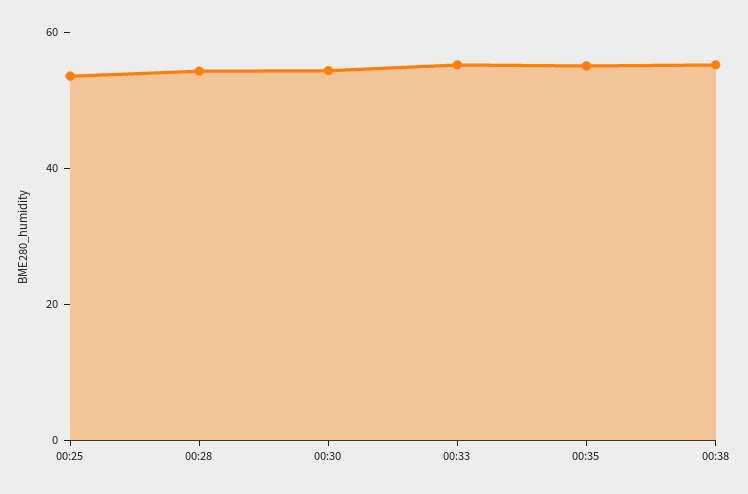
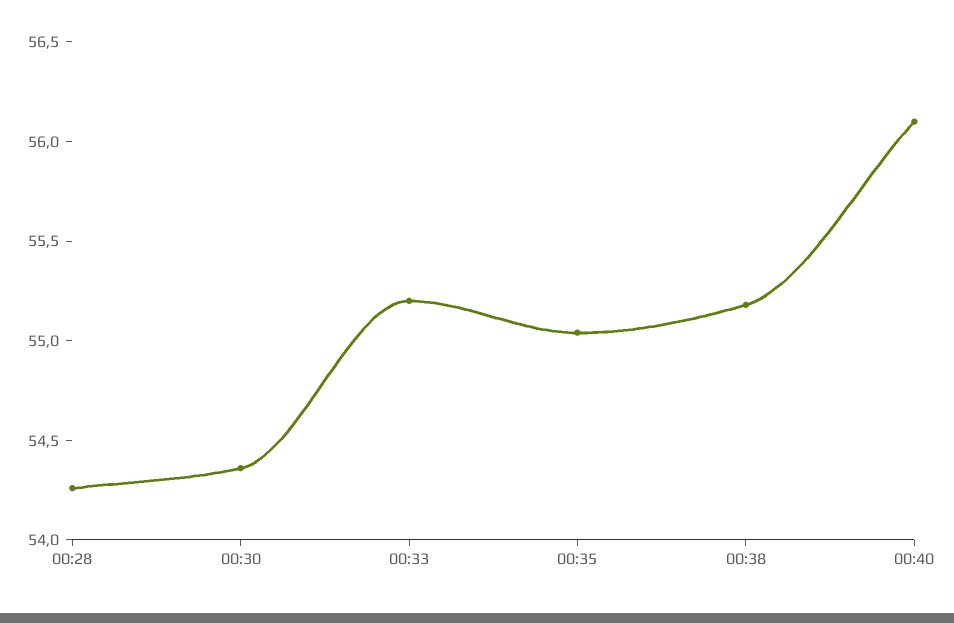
00:25: 55 -> none
00:40: none -> 56.1

